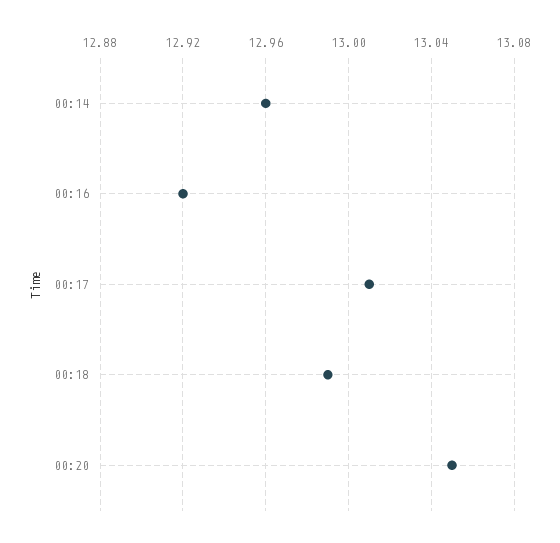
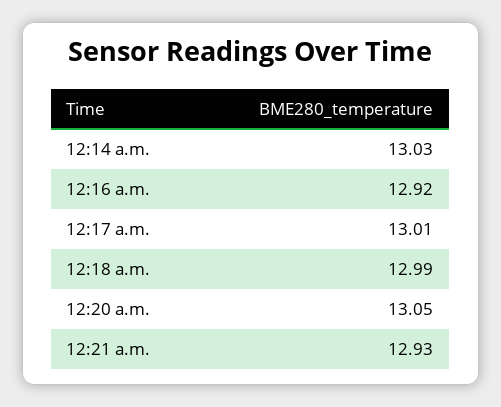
00:14: 12.96 -> 13.03
12:21 a.m.: none -> 12.93

